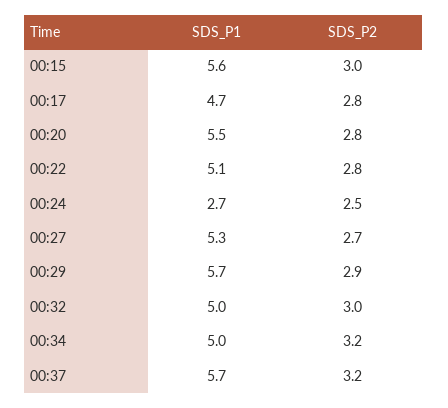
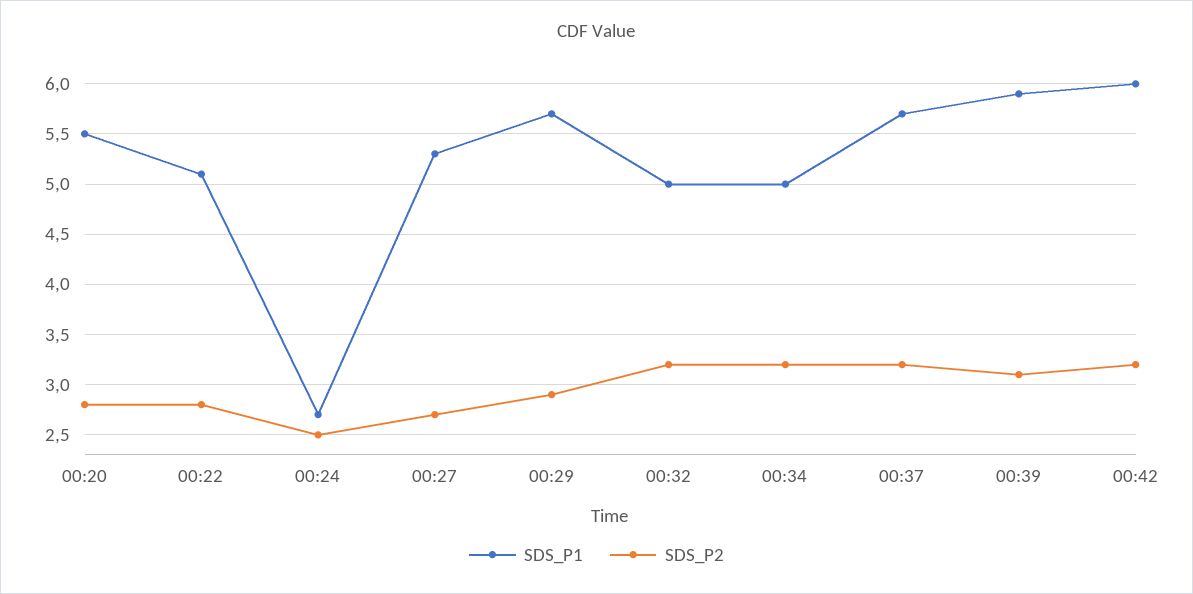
SDS_P1, 00:15: 5.6 -> none
SDS_P2, 00:15: 3 -> none
SDS_P1, 00:17: 4.7 -> none
SDS_P2, 00:17: 2.8 -> none
SDS_P2, 00:32: 3 -> 3.2
SDS_P1, 00:39: none -> 5.9
SDS_P2, 00:39: none -> 3.1
SDS_P1, 00:42: none -> 6
SDS_P2, 00:42: none -> 3.2

